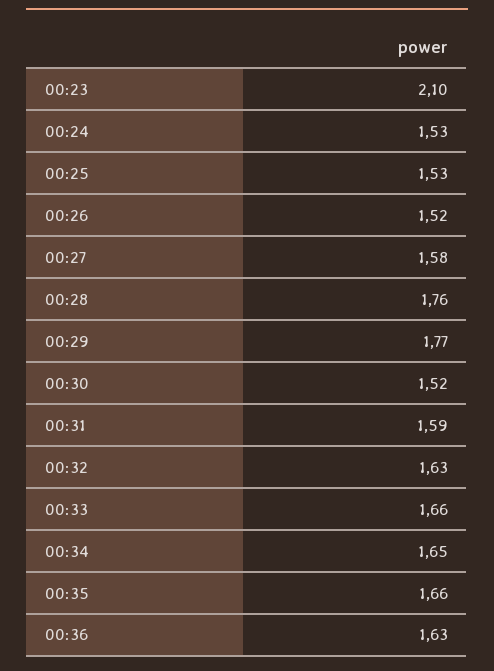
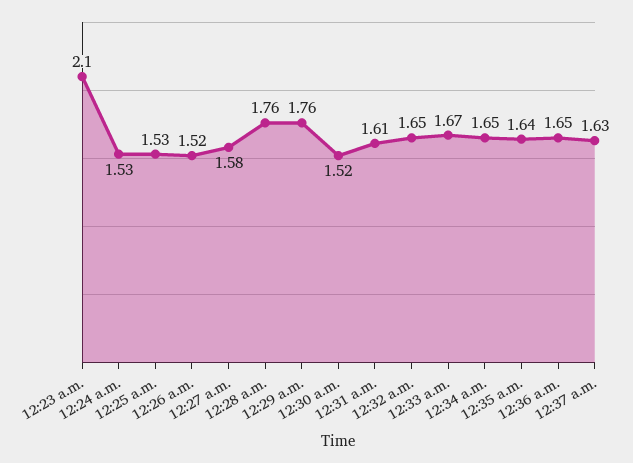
00:29: 1.77 -> 1.76
00:31: 1.59 -> 1.61
00:32: 1.63 -> 1.65
00:33: 1.66 -> 1.67
00:35: 1.66 -> 1.64
00:36: 1.63 -> 1.65
12:37 a.m.: none -> 1.63

